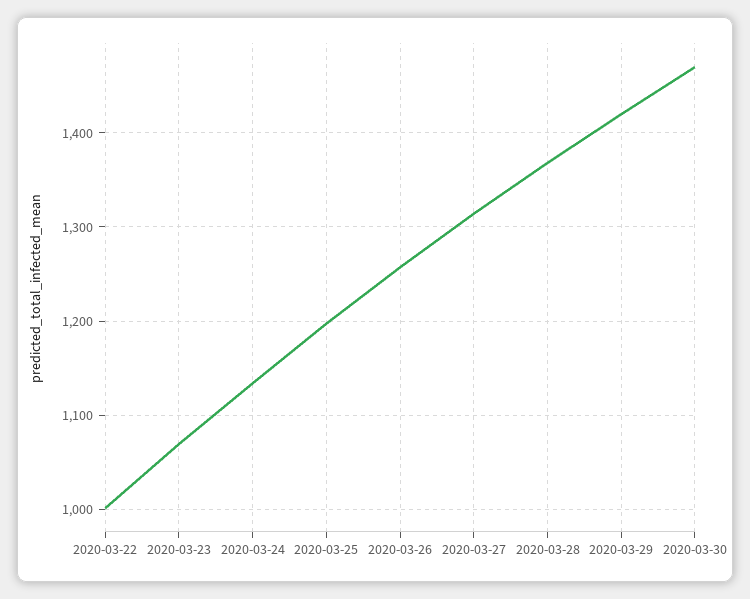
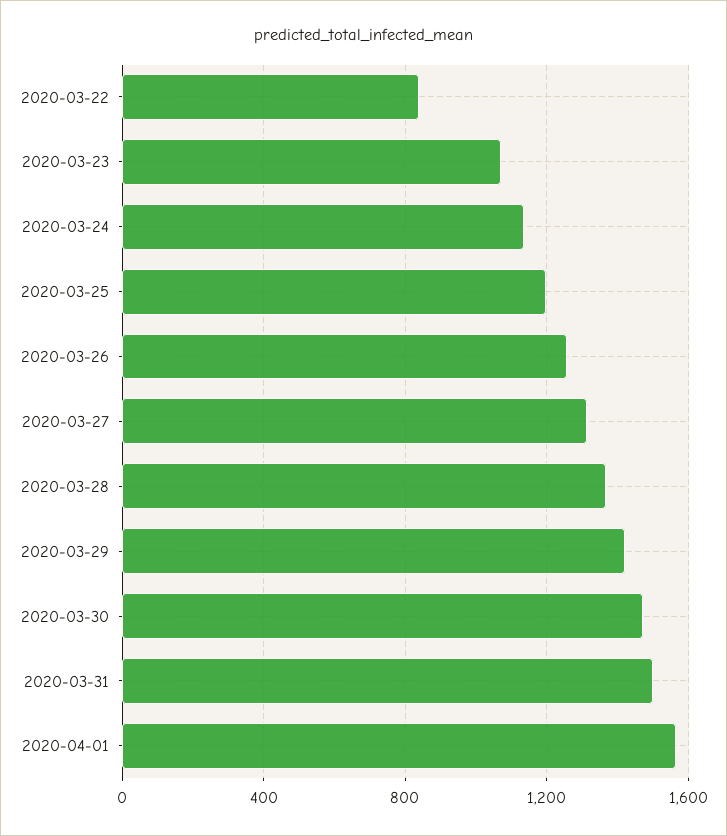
2020-03-22: 1000 -> 850
2020-03-31: none -> 1500
2020-04-01: none -> 1550

